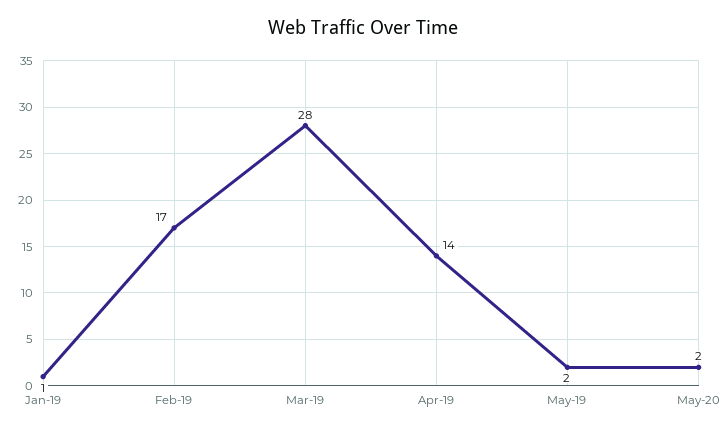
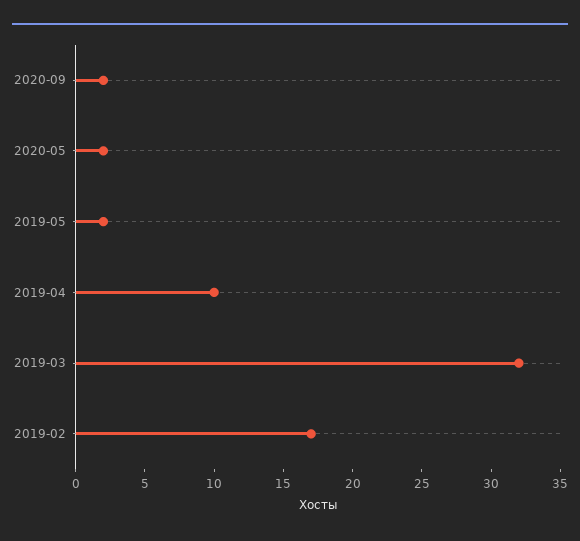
Jan-19: 1 -> none
Mar-19: 28 -> 32
Apr-19: 14 -> 10
2020-09: none -> 2

